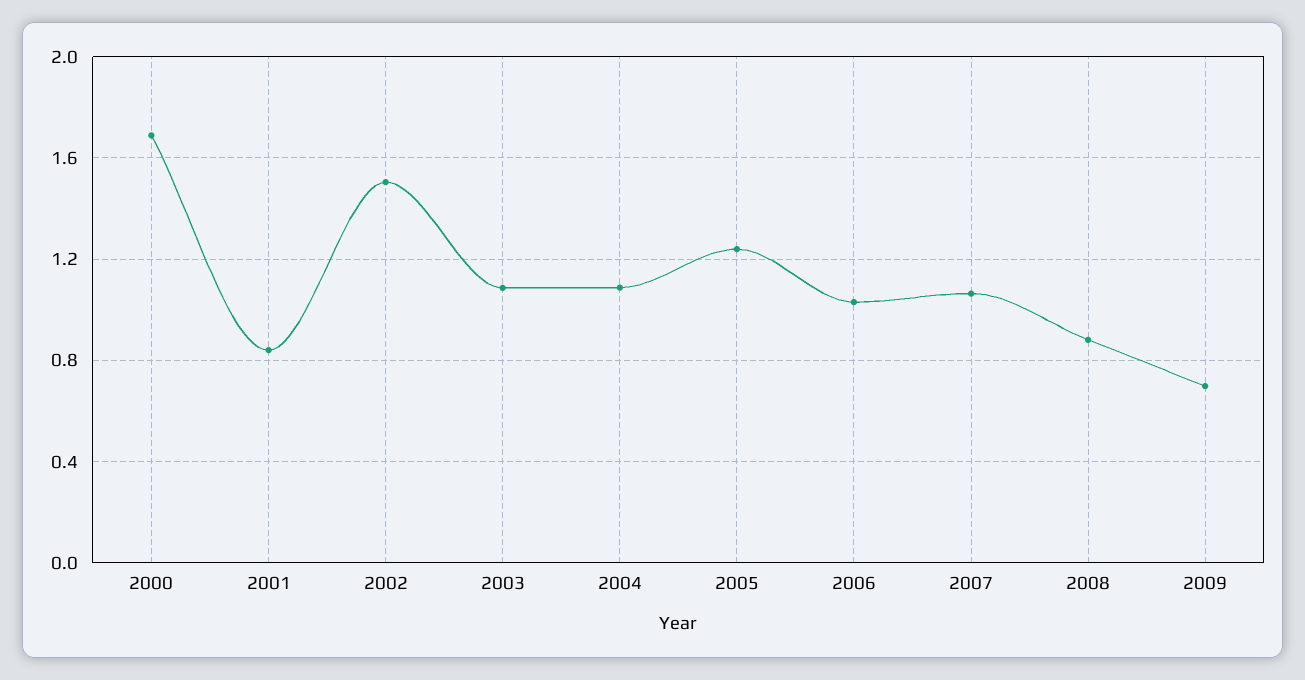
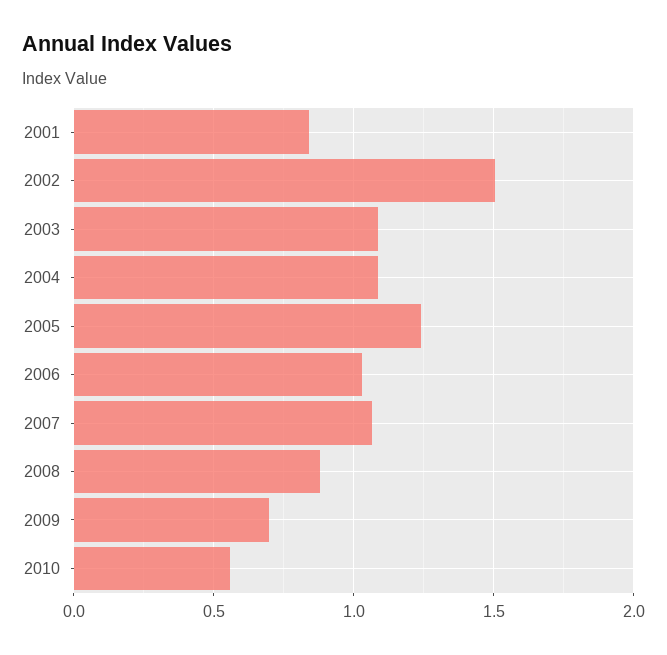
2000: 1.7 -> none
2010: none -> 0.55

